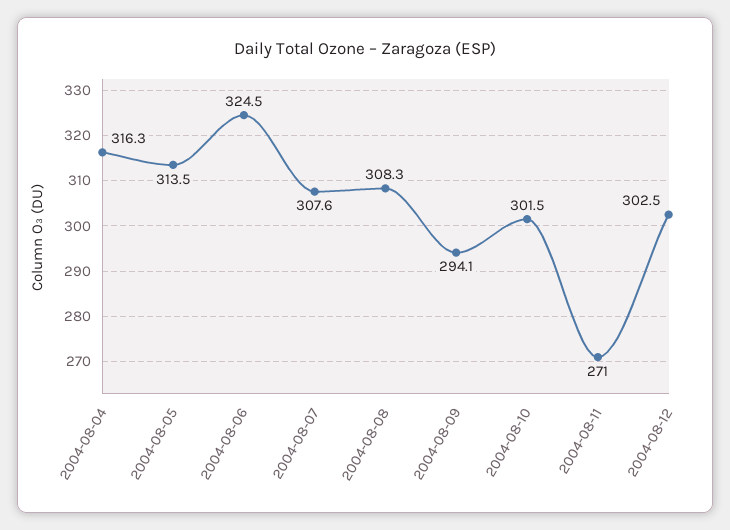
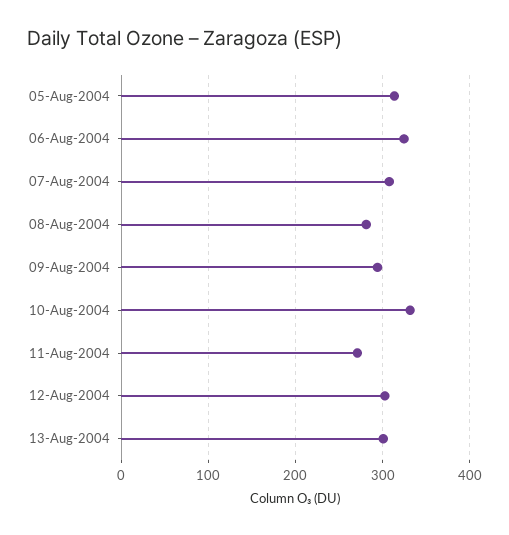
2004-08-04: 316.3 -> none
2004-08-08: 308.3 -> 280
2004-08-10: 301.5 -> 330
13-Aug-2004: none -> 300

